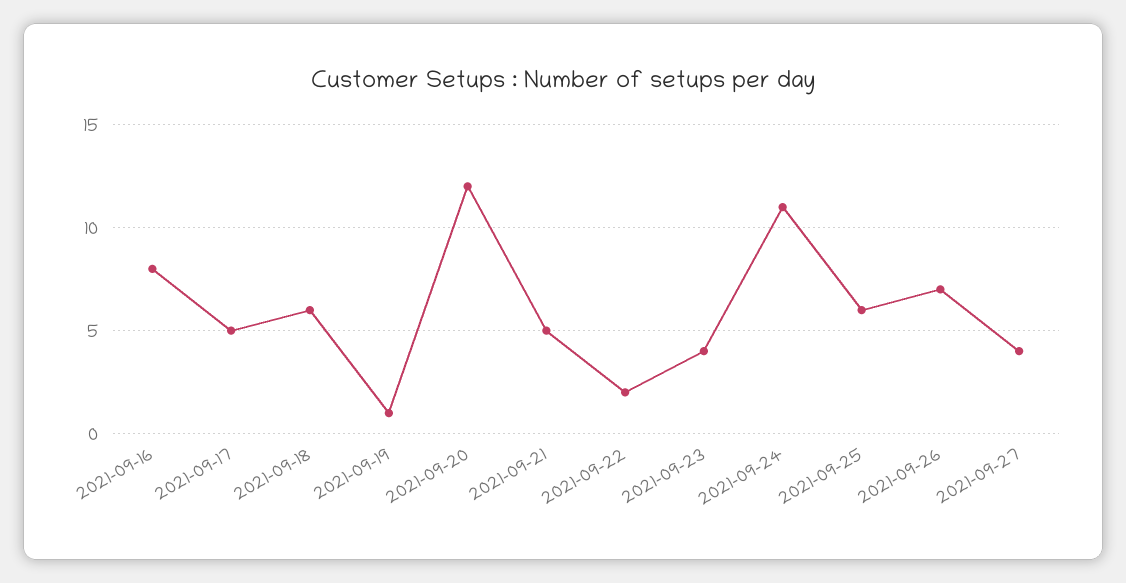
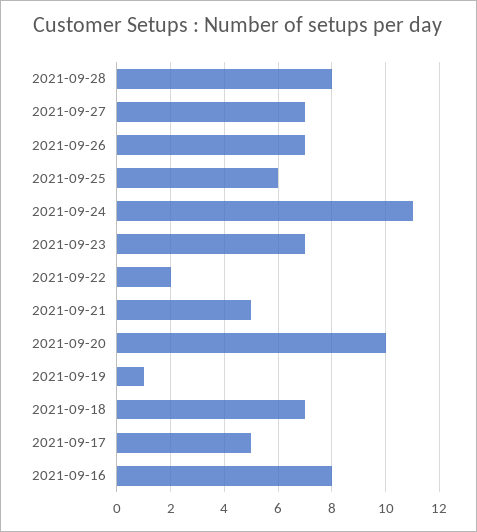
2021-09-18: 6 -> 7
2021-09-20: 12 -> 10
2021-09-23: 4 -> 7
2021-09-27: 4 -> 7
2021-09-28: none -> 8

